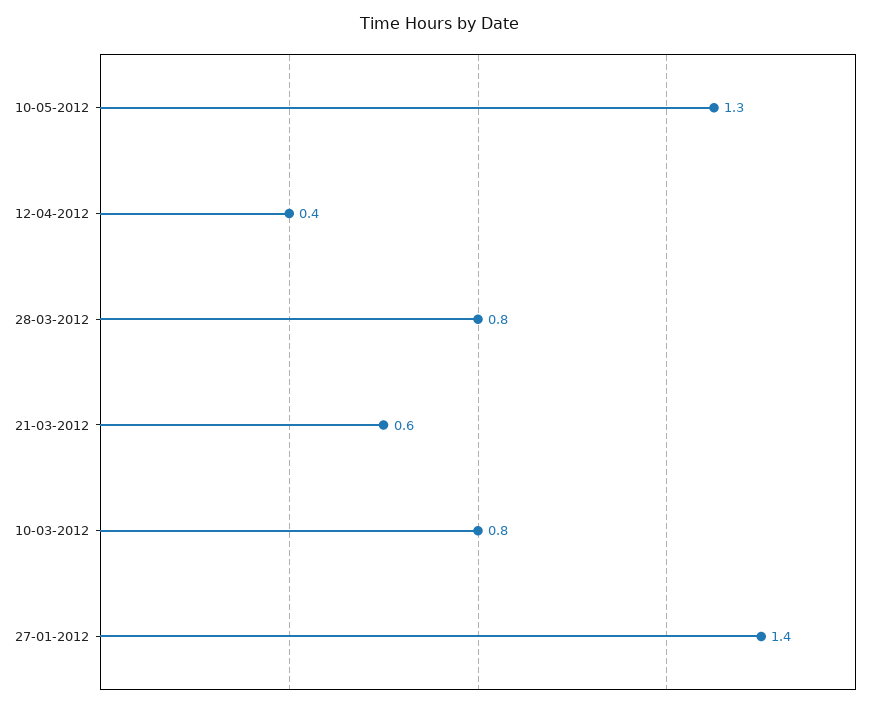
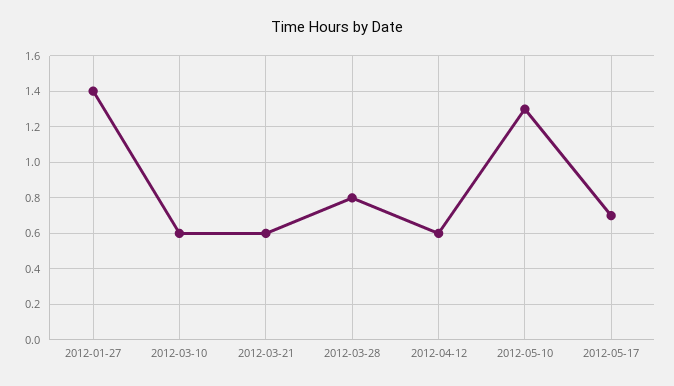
12-04-2012: 0.4 -> 0.6
10-03-2012: 0.8 -> 0.6
2012-05-17: none -> 0.7

